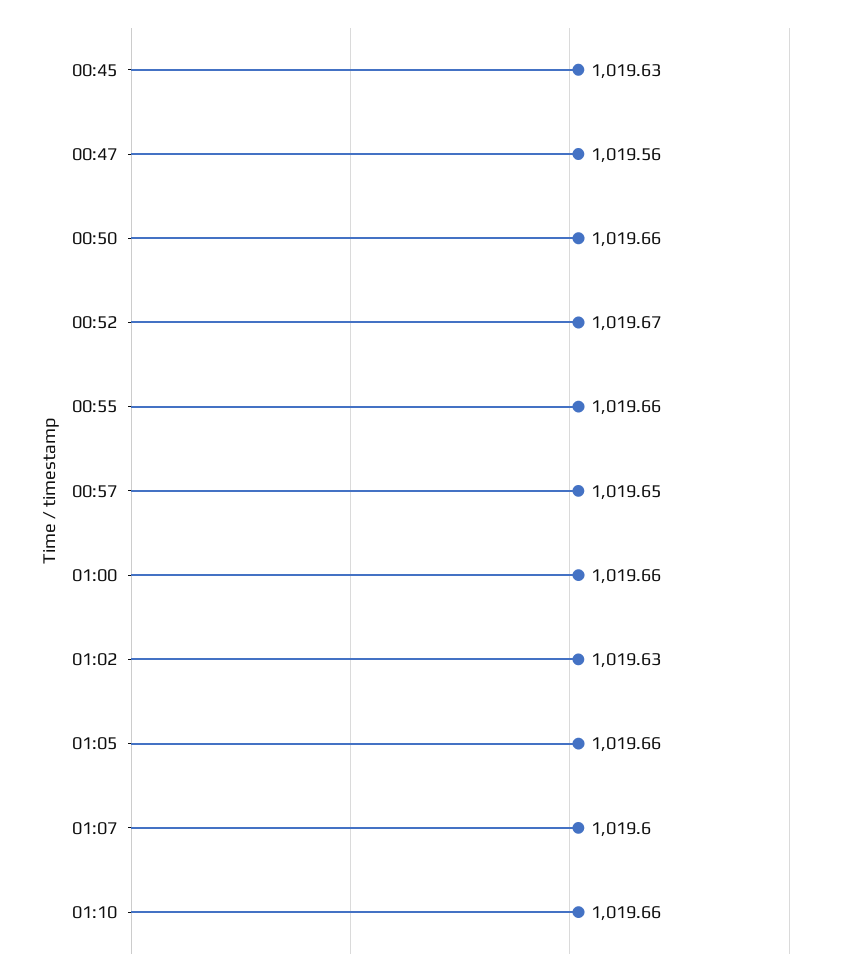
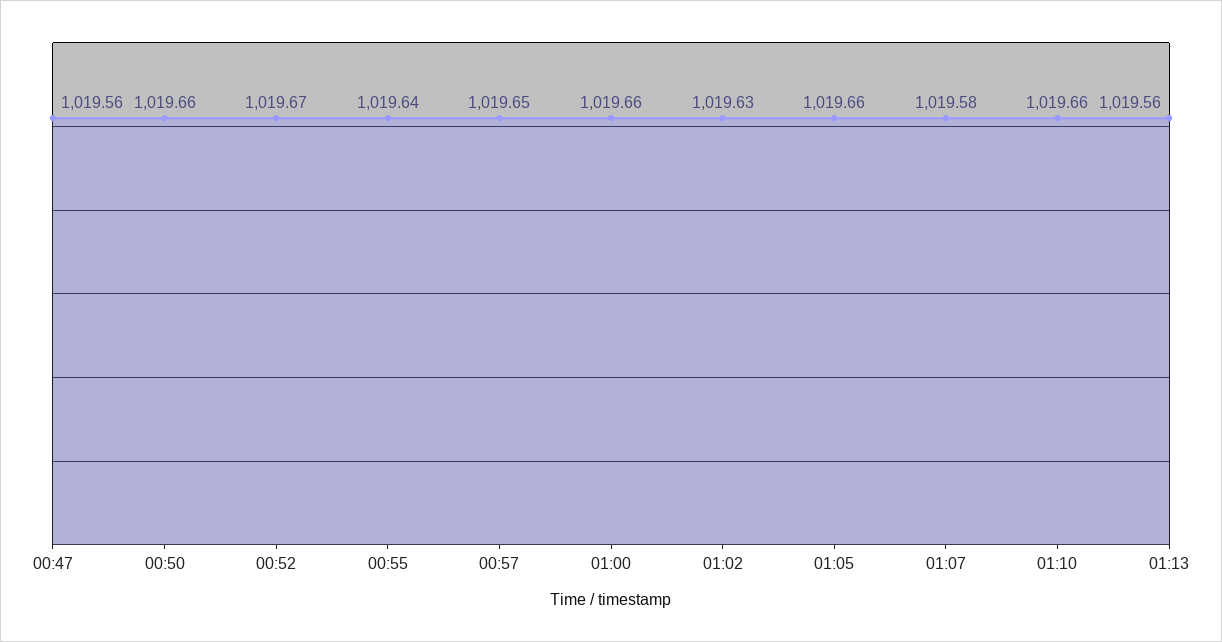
00:45: 1019.63 -> none
00:55: 1019.66 -> 1019.64
01:07: 1019.6 -> 1019.58
01:13: none -> 1019.56

